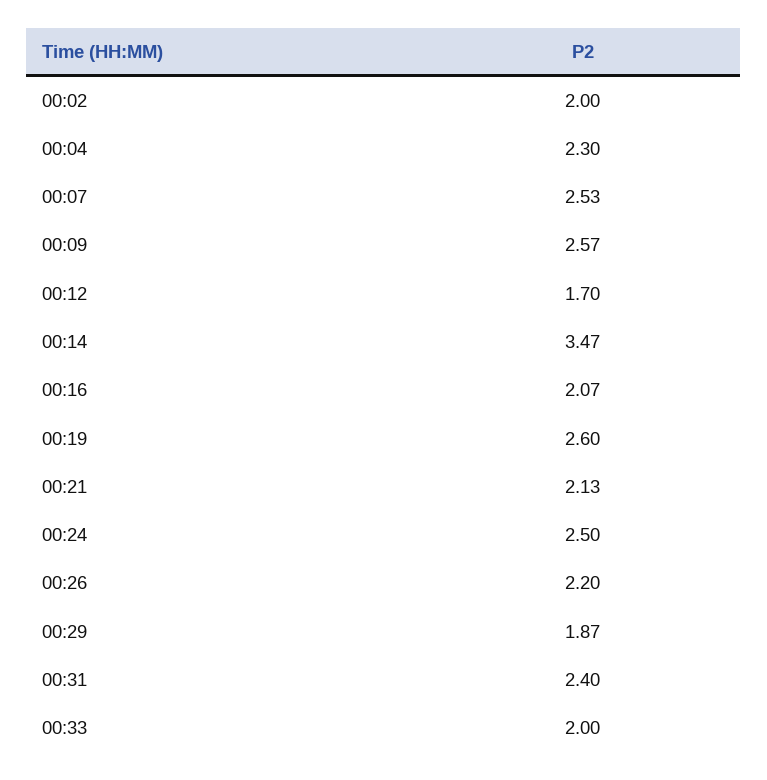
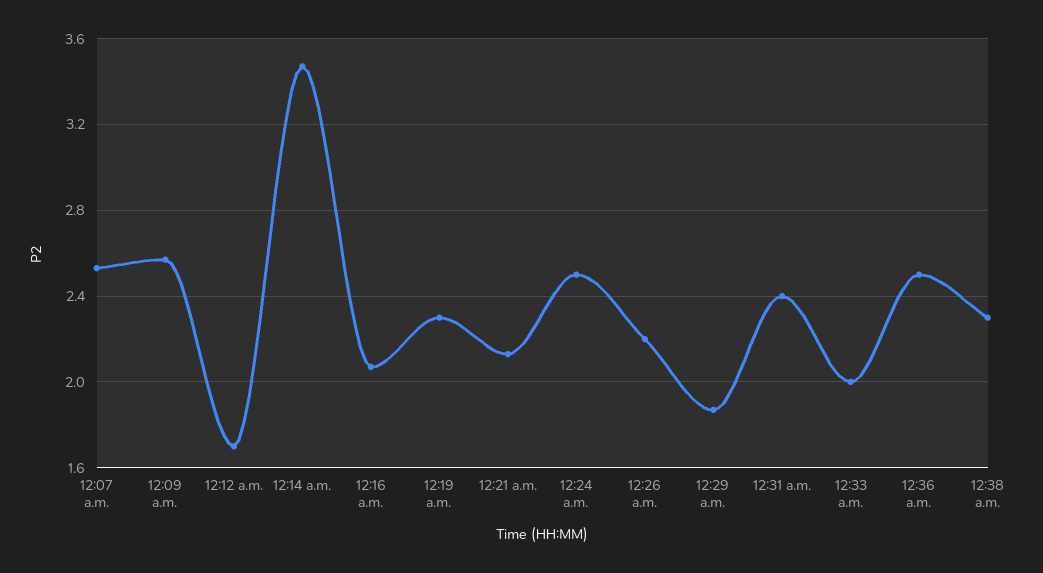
00:02: 2 -> none
00:04: 2.3 -> none
00:19: 2.6 -> 2.3
12:36 a.m.: none -> 2.5
12:38 a.m.: none -> 2.3

